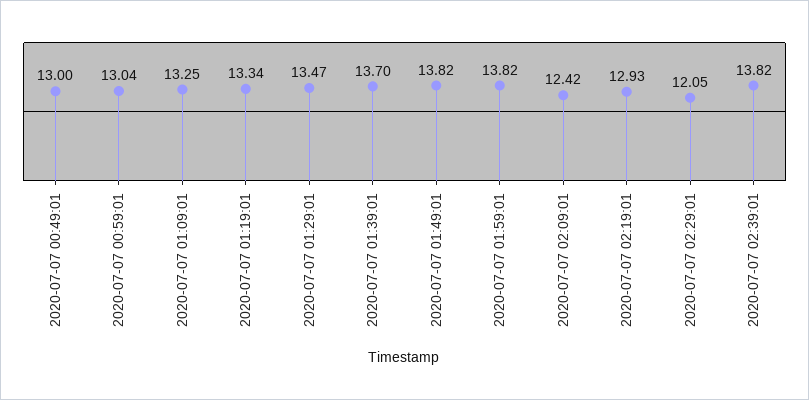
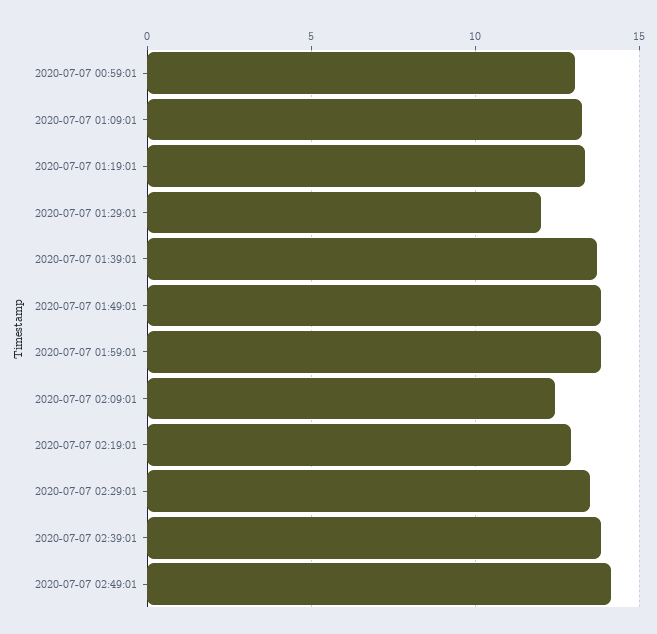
2020-07-07 00:49:01: 13 -> none
2020-07-07 01:29:01: 13.47 -> 12
2020-07-07 02:29:01: 12.05 -> 13.5
2020-07-07 02:49:01: none -> 14

